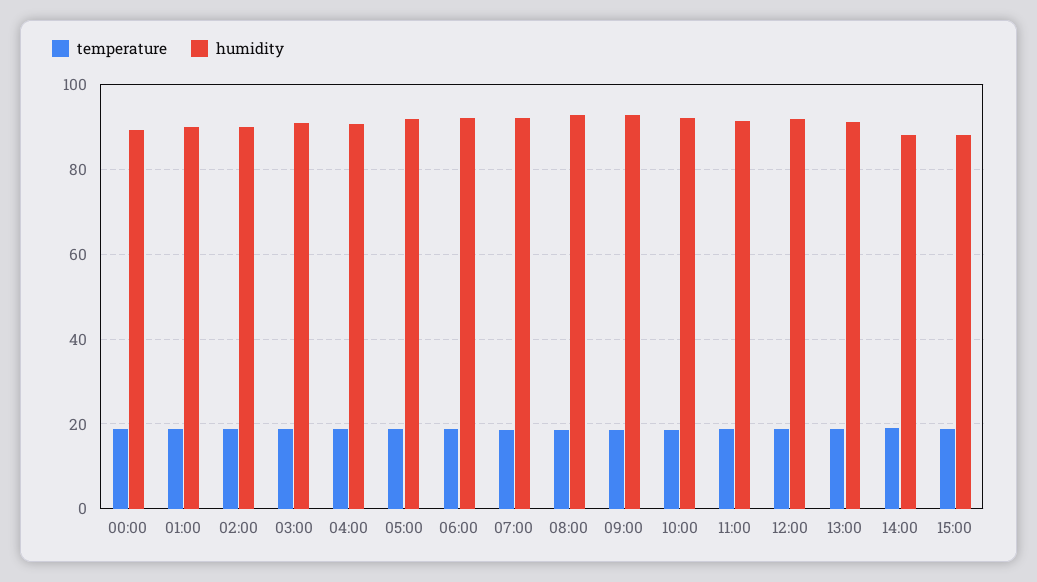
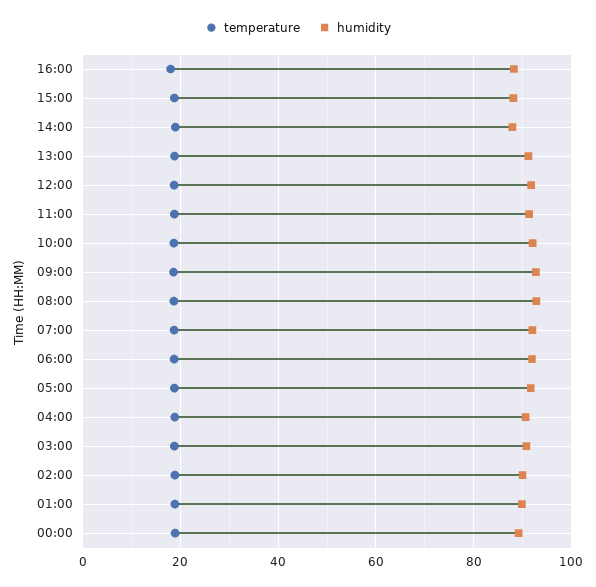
temperature, 16:00: none -> 18
humidity, 16:00: none -> 88

